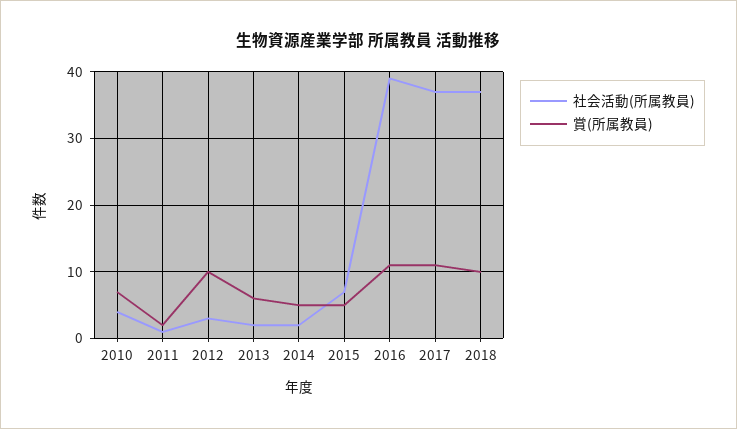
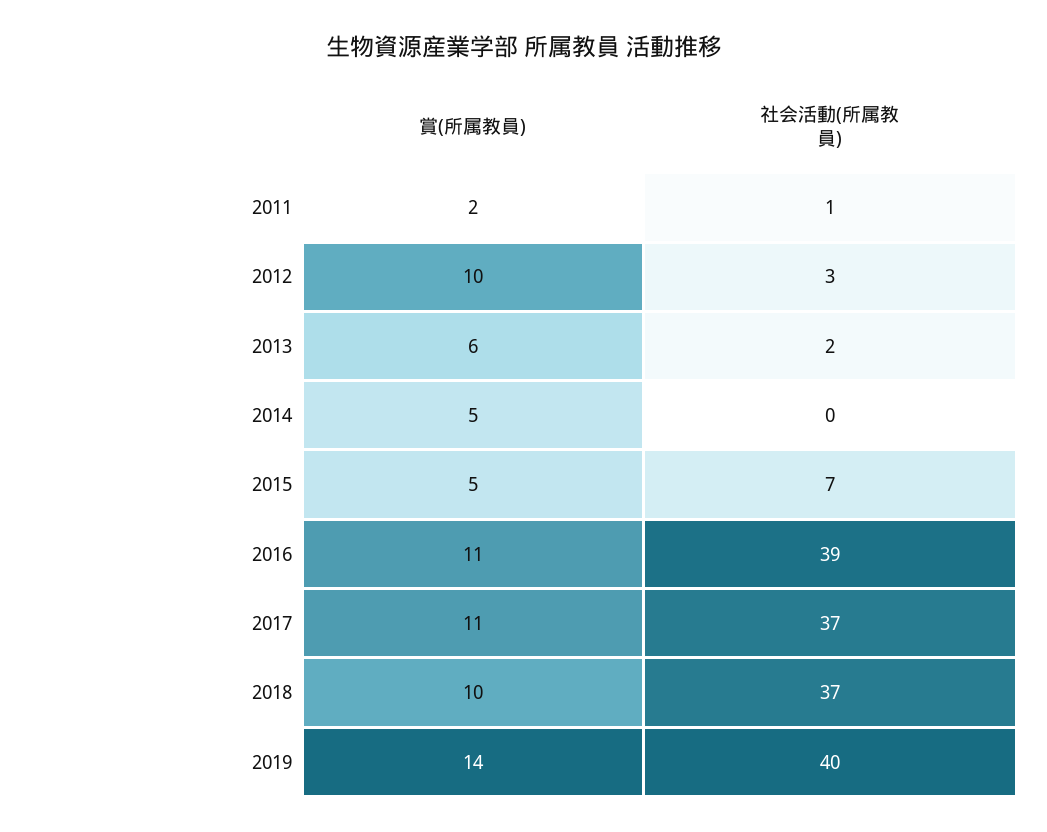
社会活動(所属教員), 2010: 4 -> none
賞(所属教員), 2010: 7 -> none
社会活動(所属教員), 2014: 2 -> 0
賞(所属教員), 2019: none -> 14
社会活動(所属教員), 2019: none -> 40

